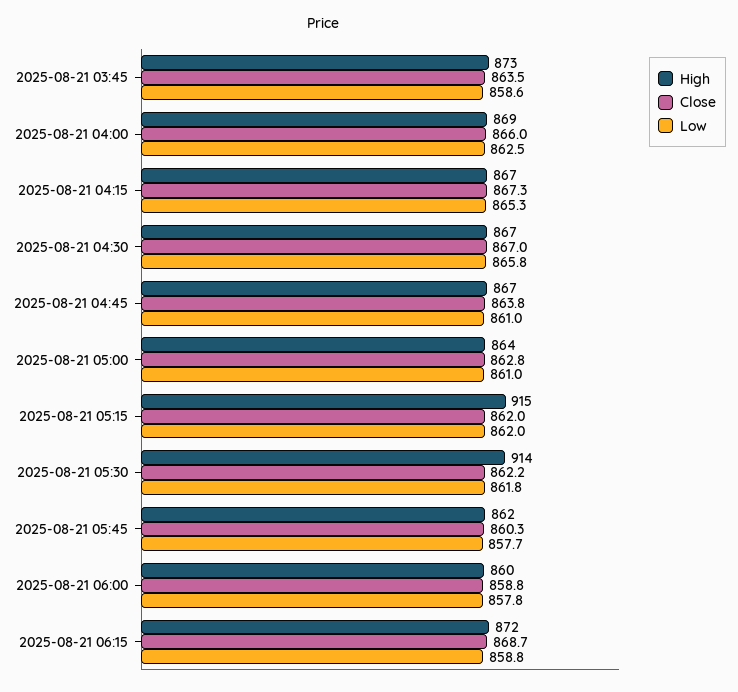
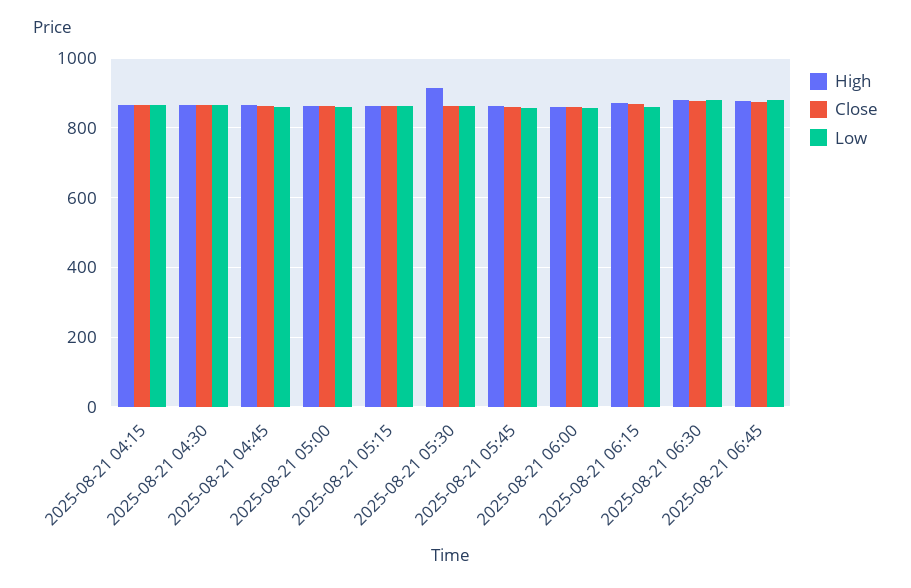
High, 2025-08-21 03:45: 873 -> none
Close, 2025-08-21 03:45: 863.5 -> none
Low, 2025-08-21 03:45: 858.6 -> none
High, 2025-08-21 04:00: 869 -> none
Close, 2025-08-21 04:00: 866 -> none
Low, 2025-08-21 04:00: 862.5 -> none
High, 2025-08-21 05:15: 915 -> 860
High, 2025-08-21 06:30: none -> 880
Close, 2025-08-21 06:30: none -> 880
Low, 2025-08-21 06:30: none -> 880
High, 2025-08-21 06:45: none -> 880
Close, 2025-08-21 06:45: none -> 880
Low, 2025-08-21 06:45: none -> 880

